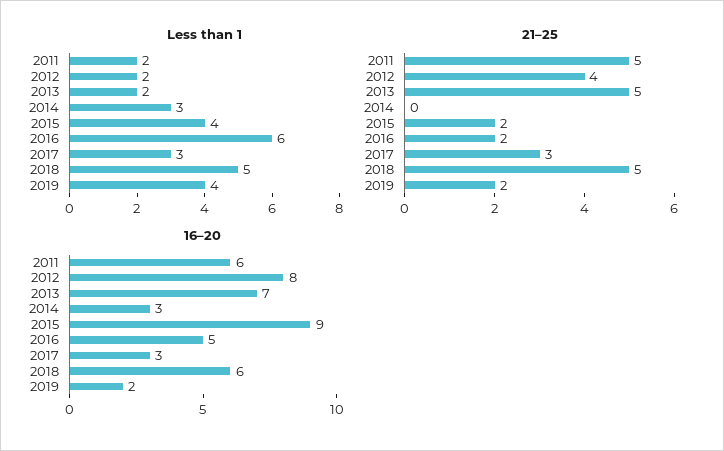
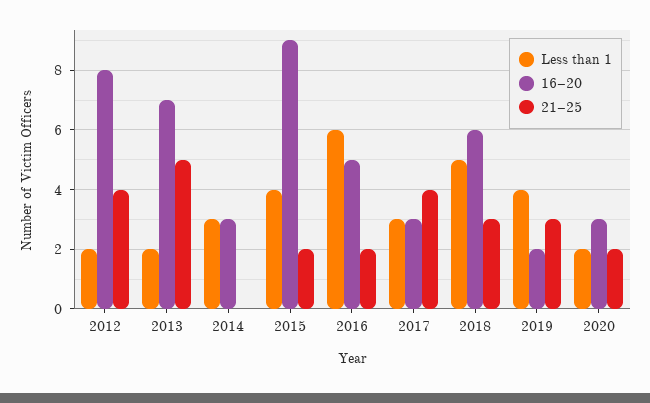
Less than 1, 2011: 2 -> none
21–25, 2011: 5 -> none
21–25, 2017: 3 -> 4
21–25, 2018: 5 -> 3
21–25, 2019: 2 -> 3
16–20, 2011: 6 -> none
Less than 1, 2020: none -> 2
16–20, 2020: none -> 3
21–25, 2020: none -> 2

